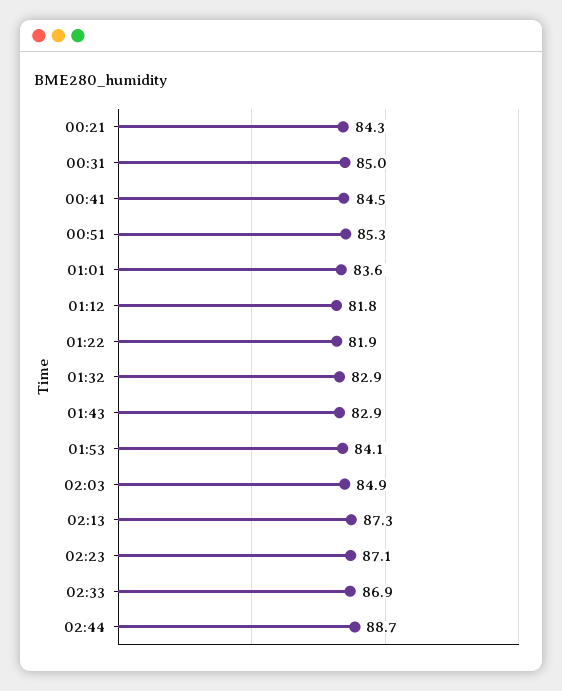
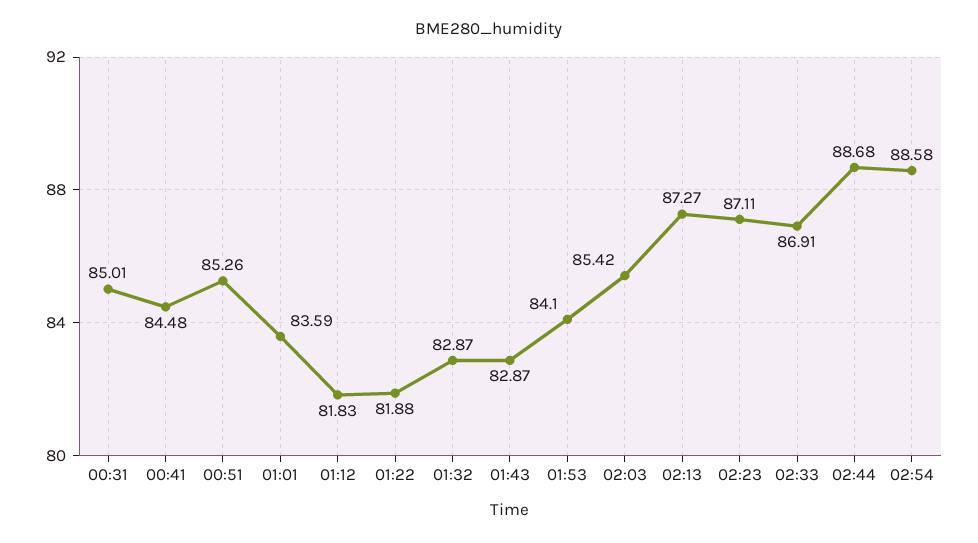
00:21: 84.3 -> none
02:03: 84.9 -> 85.42
02:54: none -> 88.58

